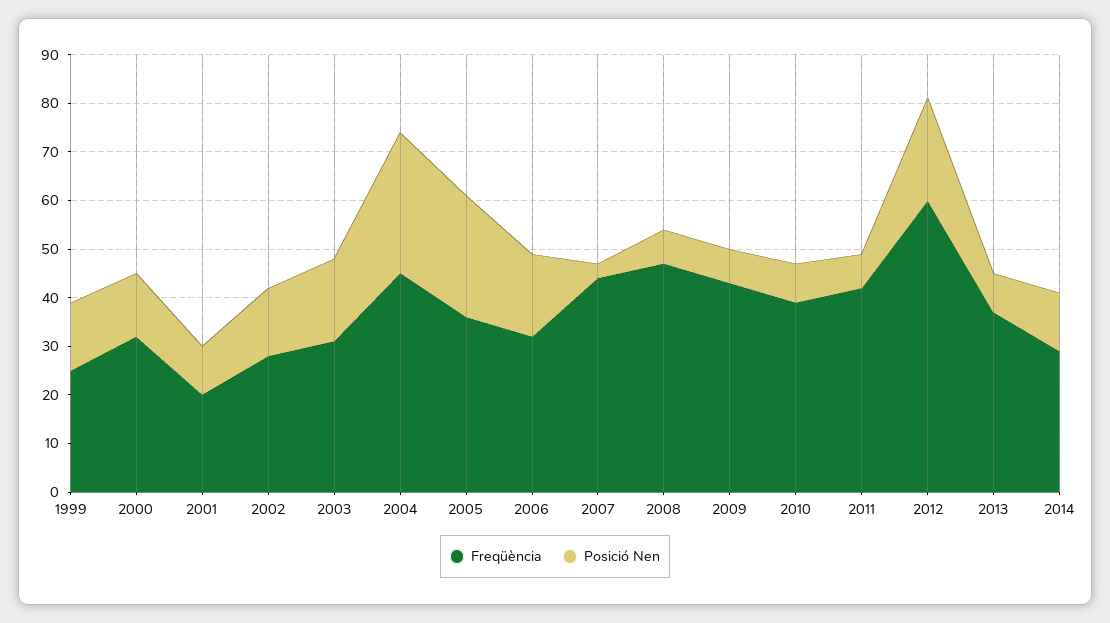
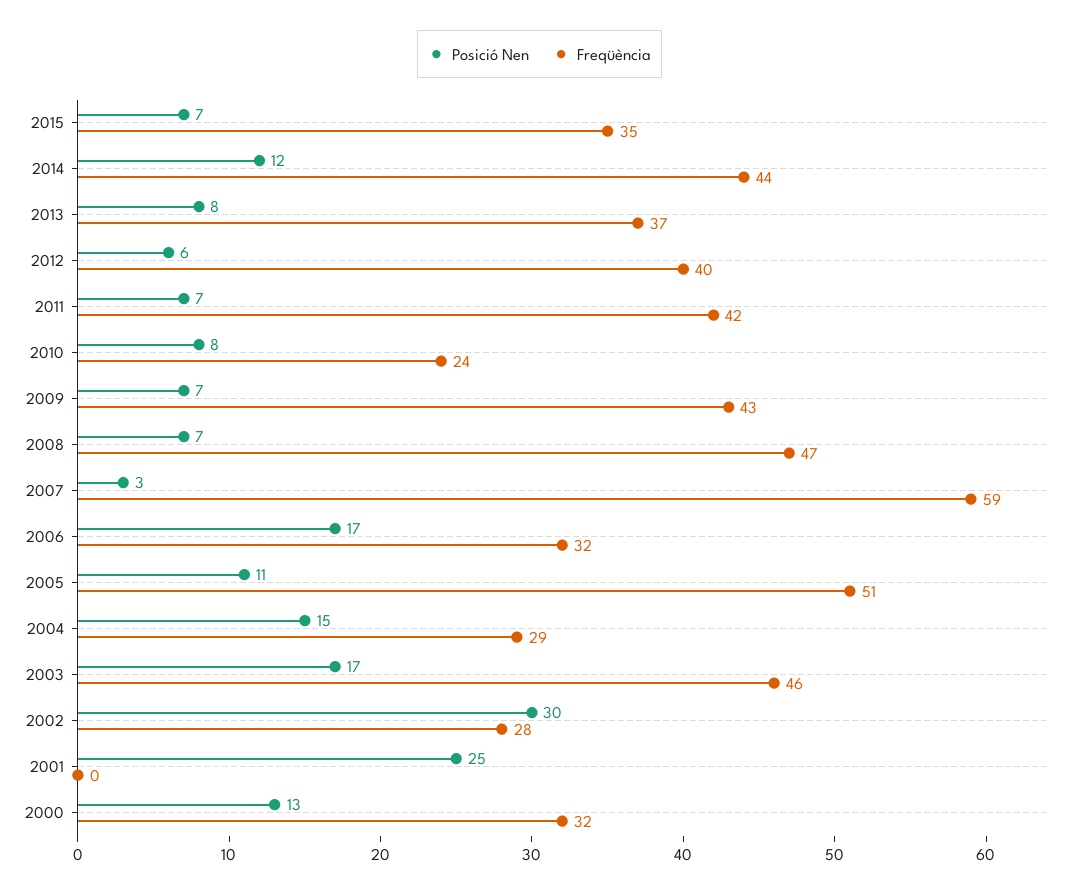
Freqüència, 1999: 25 -> none
Posició Nen, 1999: 15 -> none
Freqüència, 2001: 20 -> 0
Posició Nen, 2001: 10 -> 25
Posició Nen, 2002: 15 -> 30
Freqüència, 2003: 30 -> 46
Freqüència, 2004: 45 -> 29
Posició Nen, 2004: 30 -> 15
Freqüència, 2005: 35 -> 51
Posició Nen, 2005: 25 -> 11
Freqüència, 2007: 45 -> 59
Freqüència, 2010: 40 -> 24
Freqüència, 2012: 60 -> 40
Posició Nen, 2012: 20 -> 6
Freqüència, 2014: 30 -> 44
Posició Nen, 2015: none -> 7
Freqüència, 2015: none -> 35

